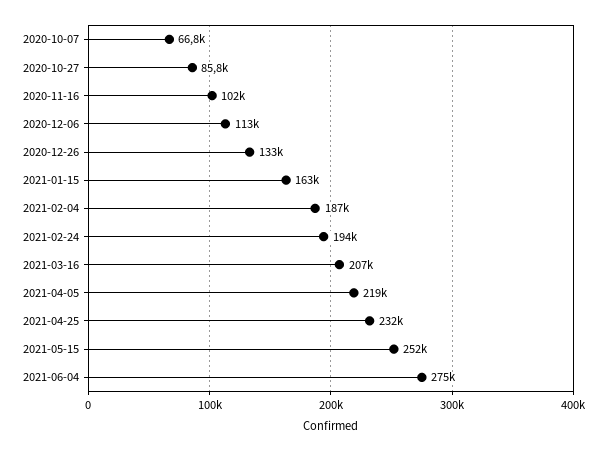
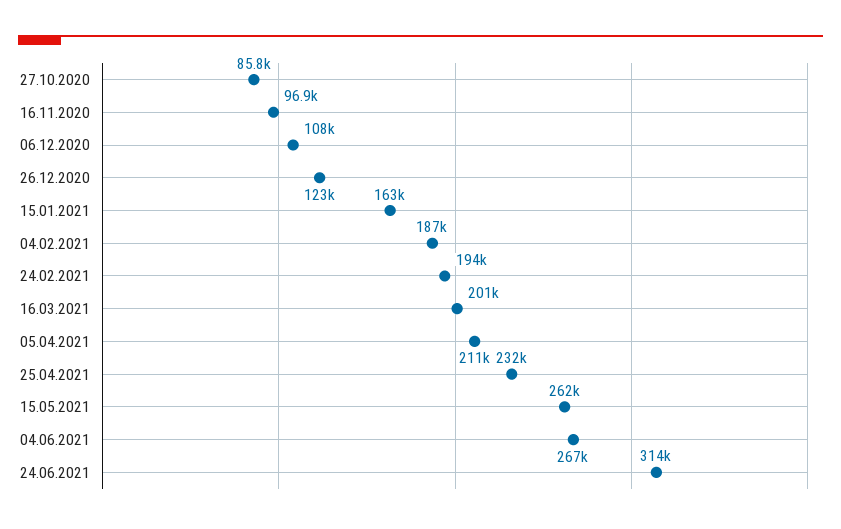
2020-10-07: 66800 -> none
2020-11-16: 102000 -> 96900
2020-12-06: 113000 -> 108000
2020-12-26: 133000 -> 123000
2021-03-16: 207000 -> 201000
2021-04-05: 219000 -> 211000
2021-05-15: 252000 -> 262000
2021-06-04: 275000 -> 267000
24.06.2021: none -> 314000

